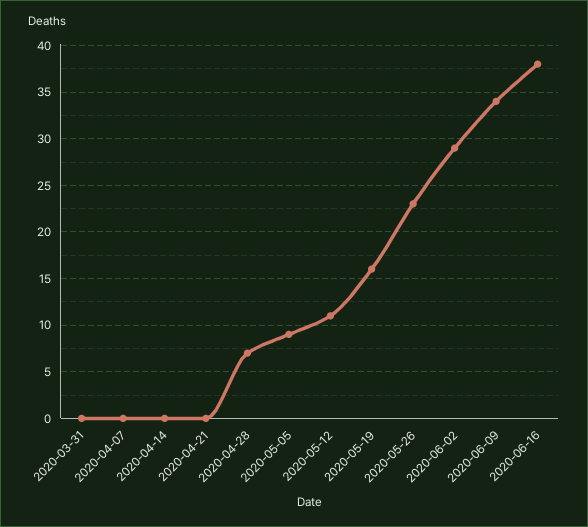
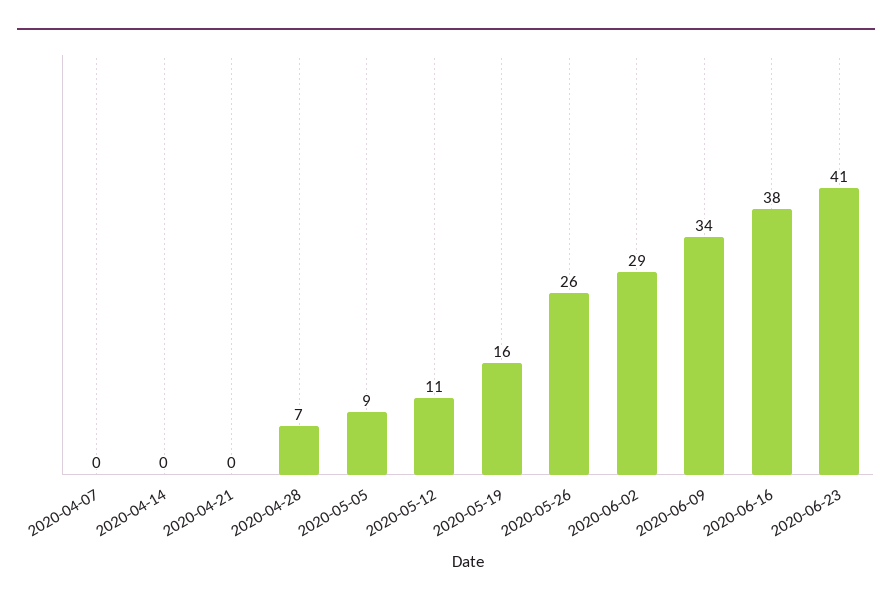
2020-03-31: 0 -> none
2020-05-26: 23 -> 26
2020-06-23: none -> 41

